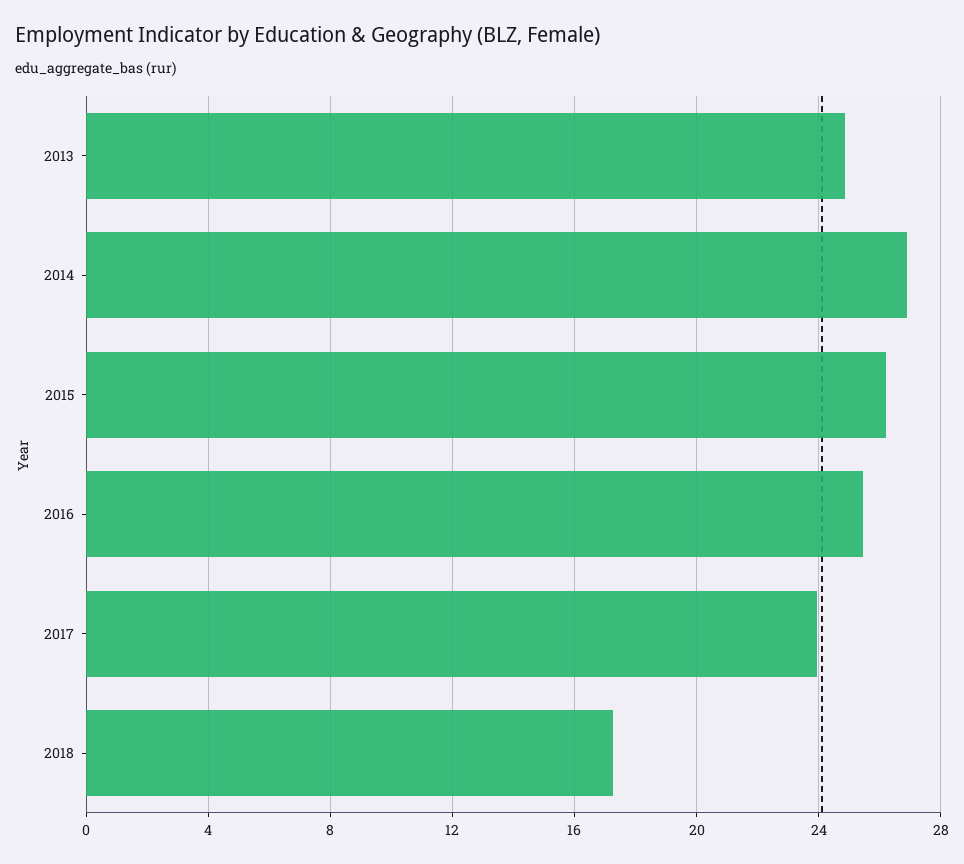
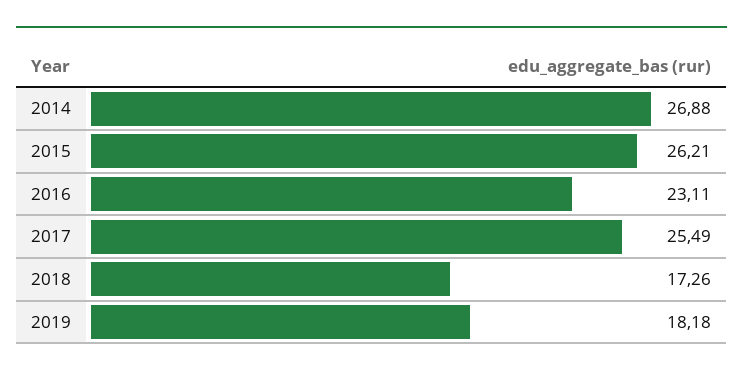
2013: 25 -> none
2016: 25.5 -> 23.11
2017: 24 -> 25.49
2019: none -> 18.18

